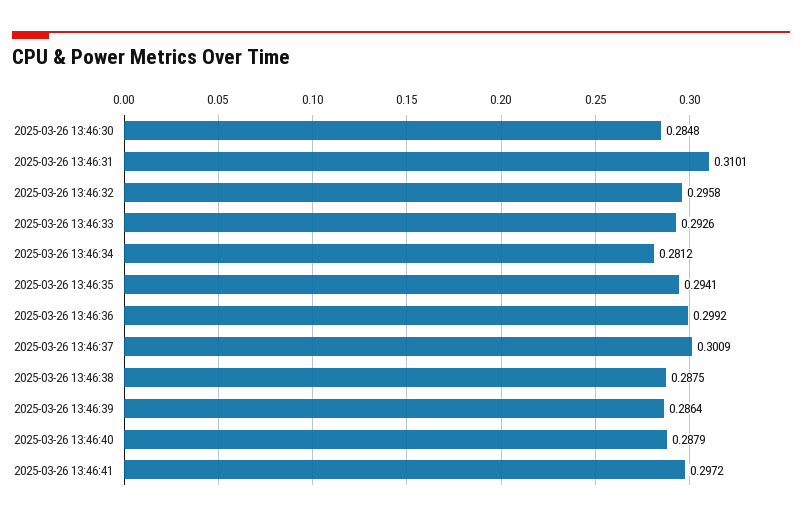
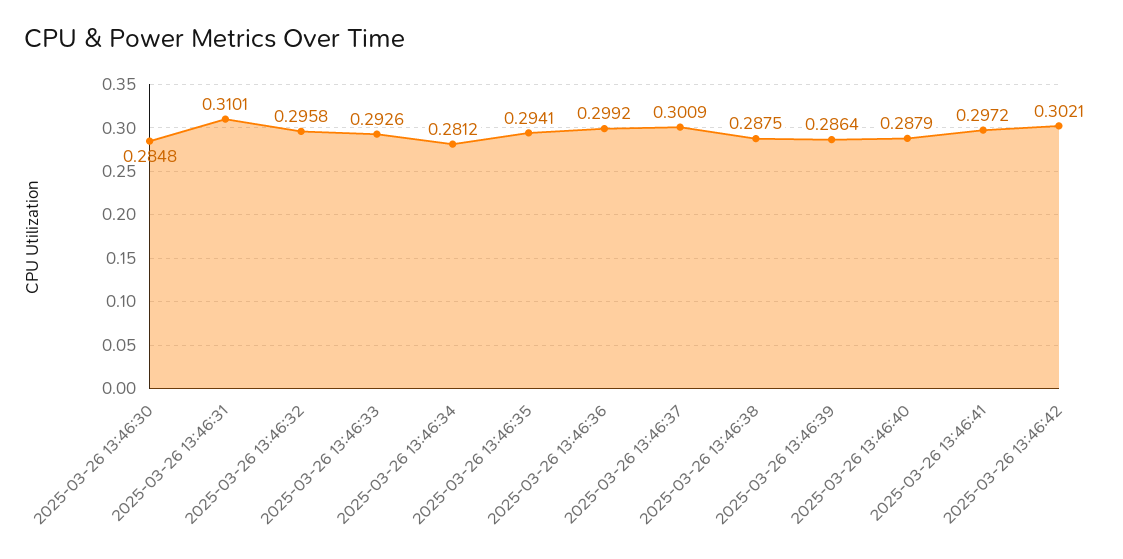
2025-03-26 13:46:42: none -> 0.3021

